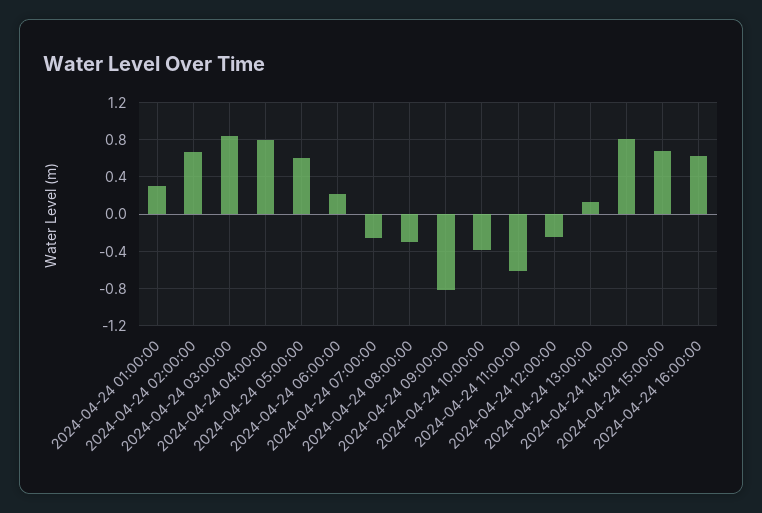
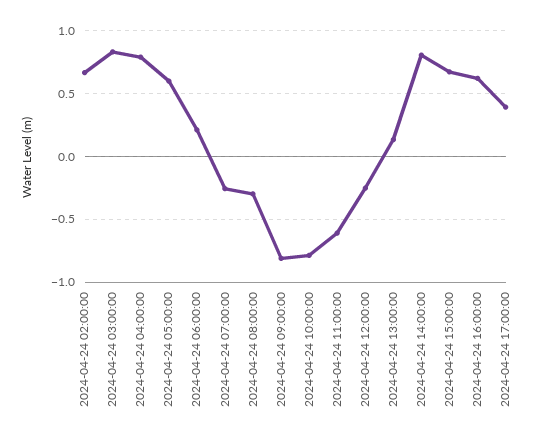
2024-04-24 01:00:00: 0.3 -> none
2024-04-24 10:00:00: -0.4 -> -0.8
2024-04-24 17:00:00: none -> 0.4

